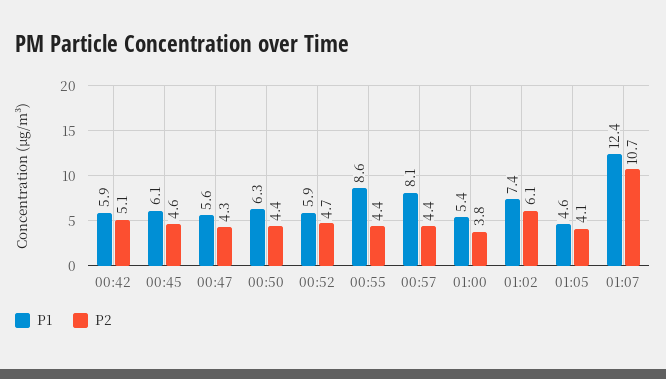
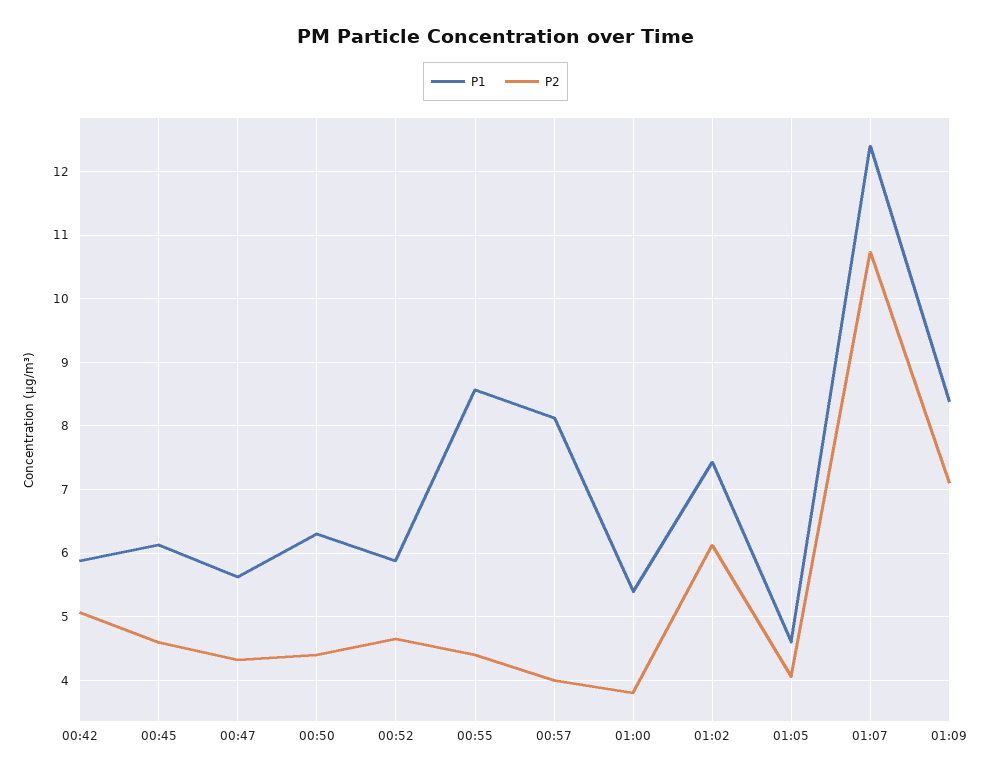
P2, 00:57: 4.4 -> 4
P1, 01:09: none -> 8.4
P2, 01:09: none -> 7.1

